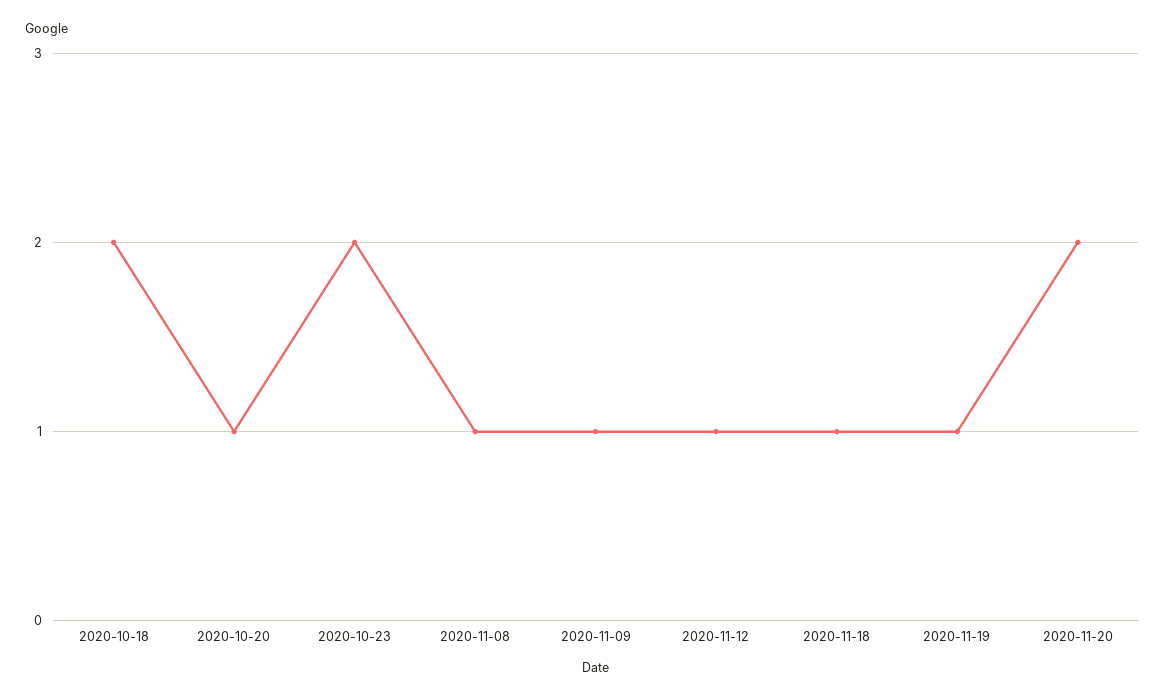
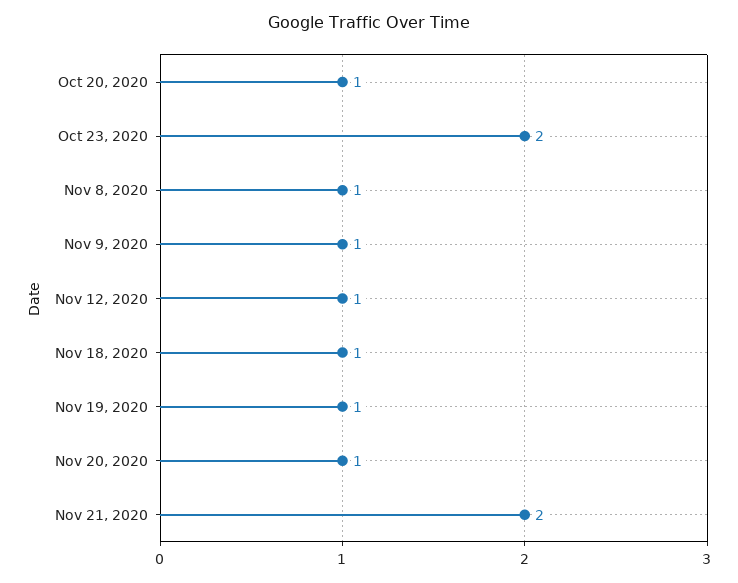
2020-10-18: 2 -> none
2020-11-20: 2 -> 1
Nov 21, 2020: none -> 2

